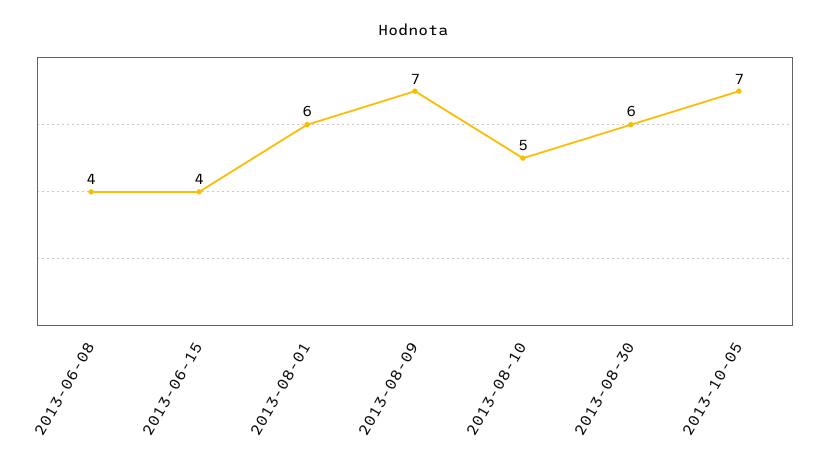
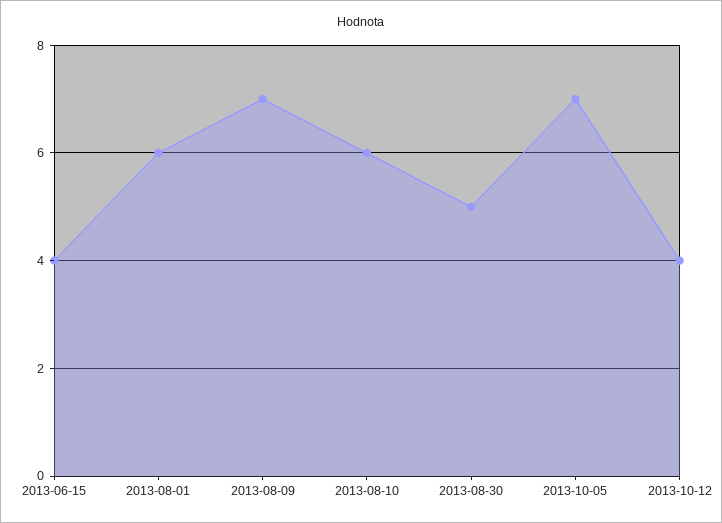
2013-06-08: 4 -> none
2013-08-10: 5 -> 6
2013-08-30: 6 -> 5
2013-10-12: none -> 4

